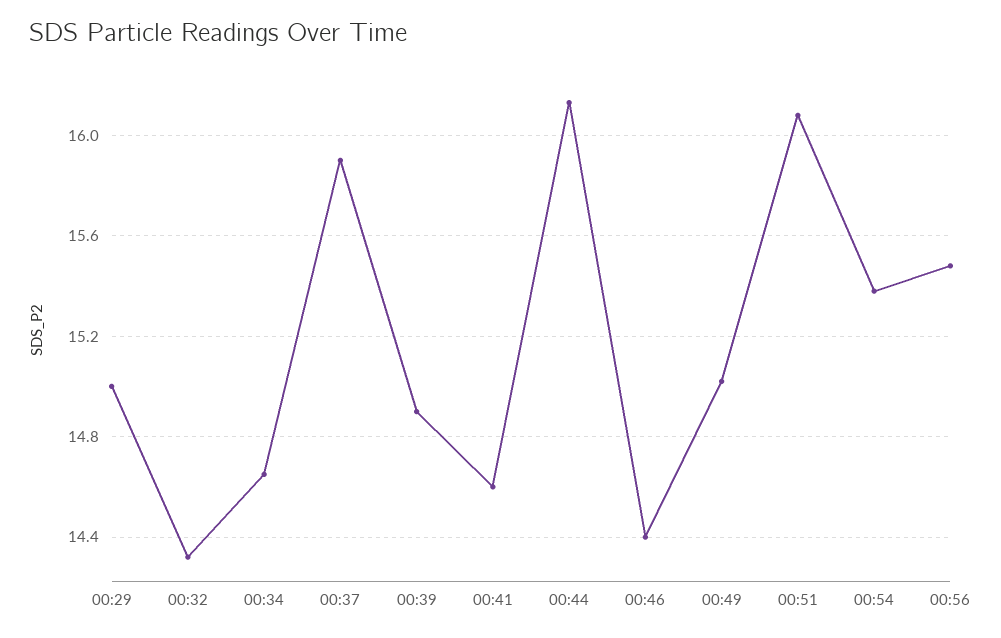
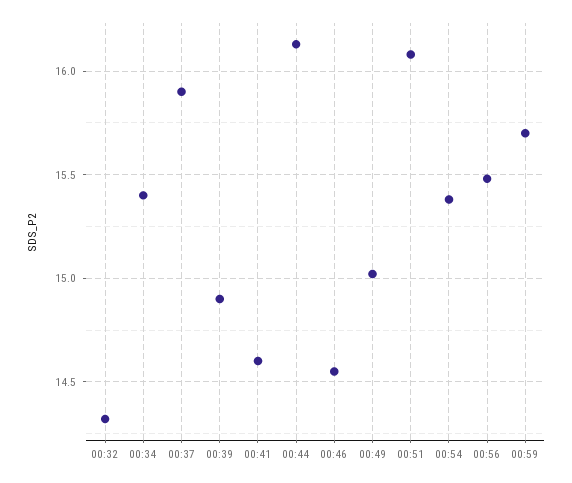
00:29: 15 -> none
00:34: 14.65 -> 15.4
00:46: 14.4 -> 14.55
00:59: none -> 15.7

